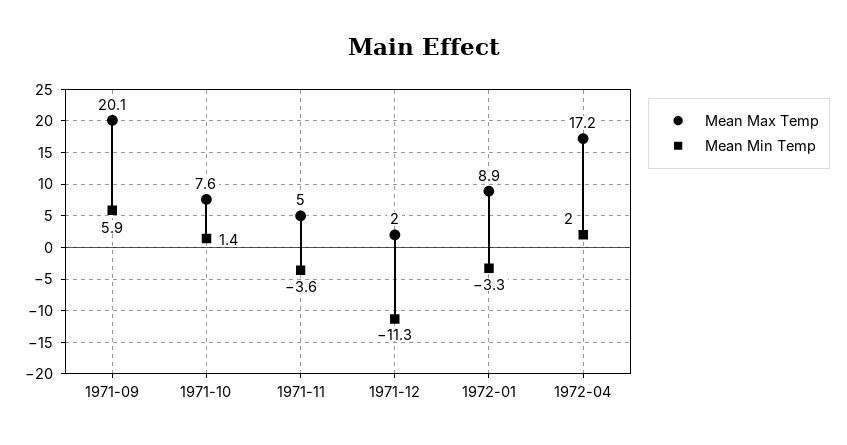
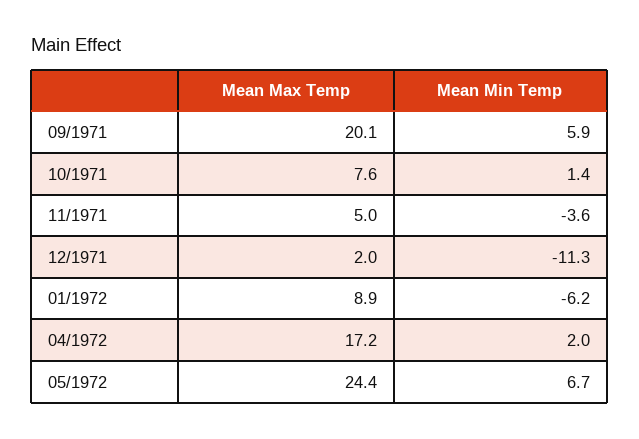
Mean Min Temp, 1972-01: -3.3 -> -6.2
Mean Max Temp, 05/1972: none -> 24.4
Mean Min Temp, 05/1972: none -> 6.7

